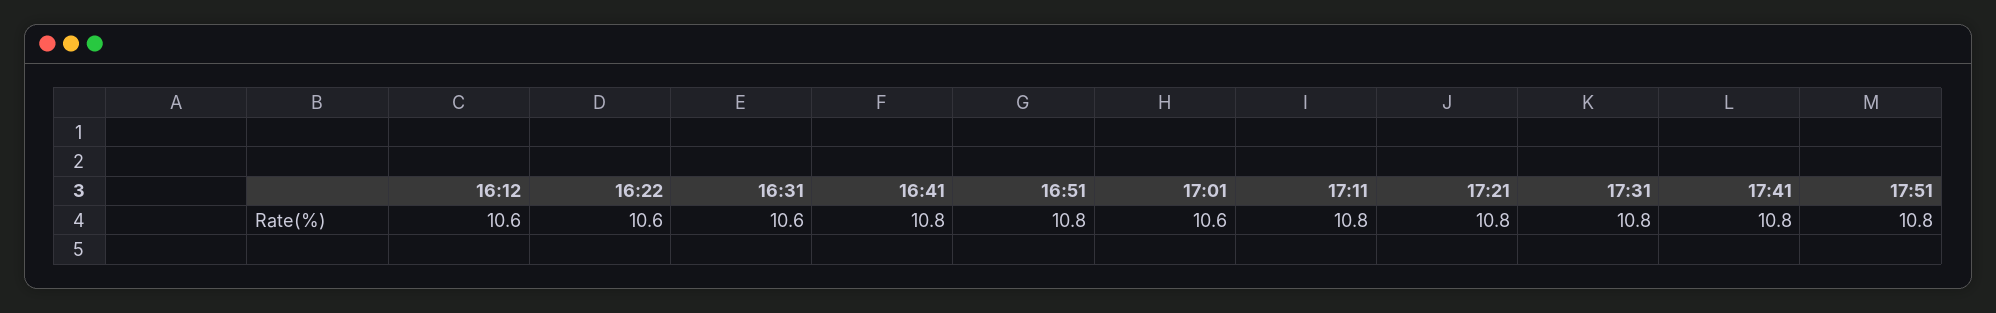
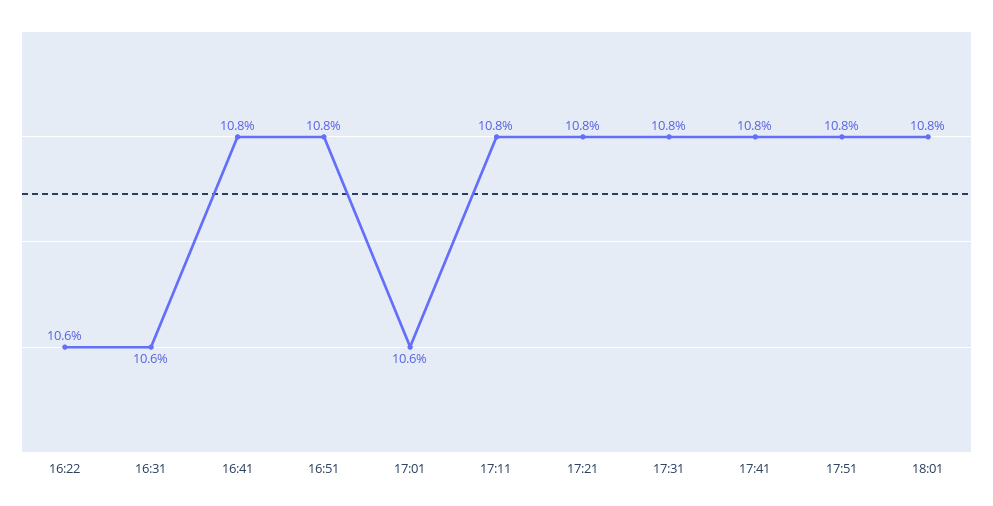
16:12: 10.6 -> none
18:01: none -> 10.8

